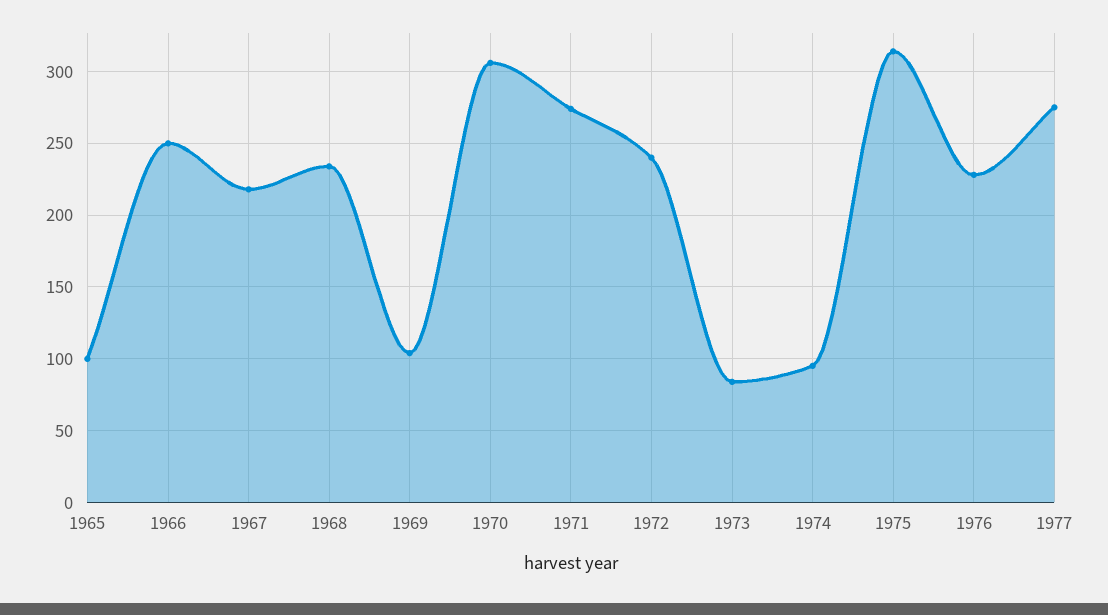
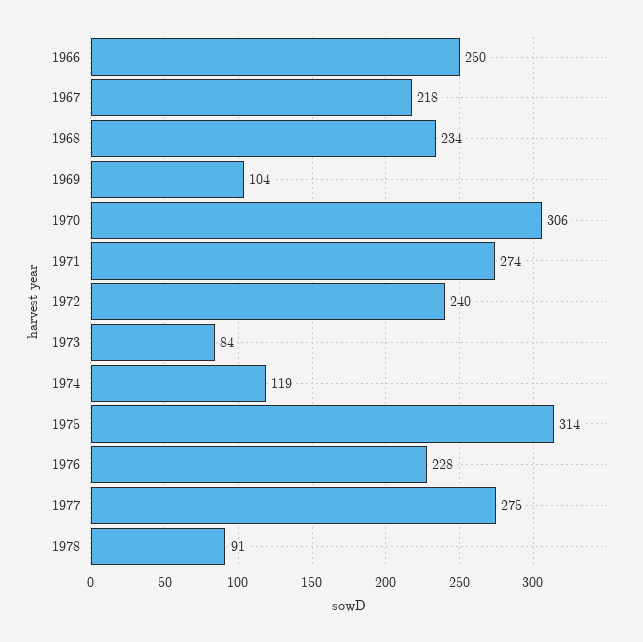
1965: 100 -> none
1974: 95 -> 119
1978: none -> 91

